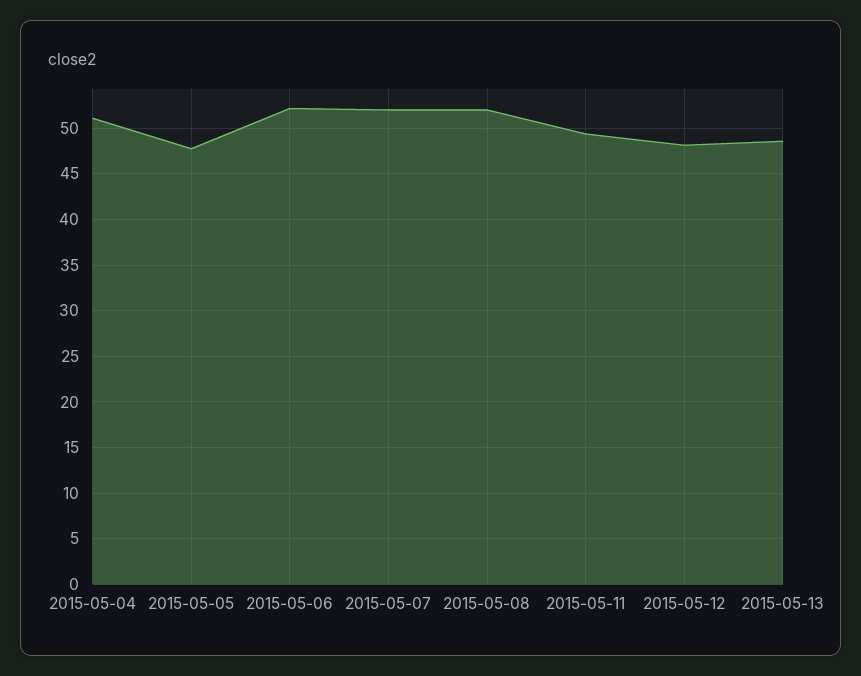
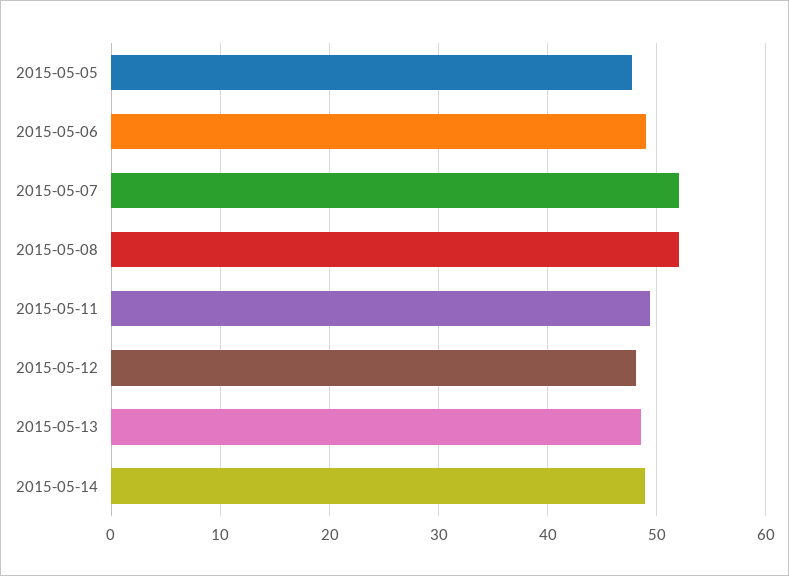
2015-05-04: 51 -> none
2015-05-06: 52 -> 49
2015-05-14: none -> 49

